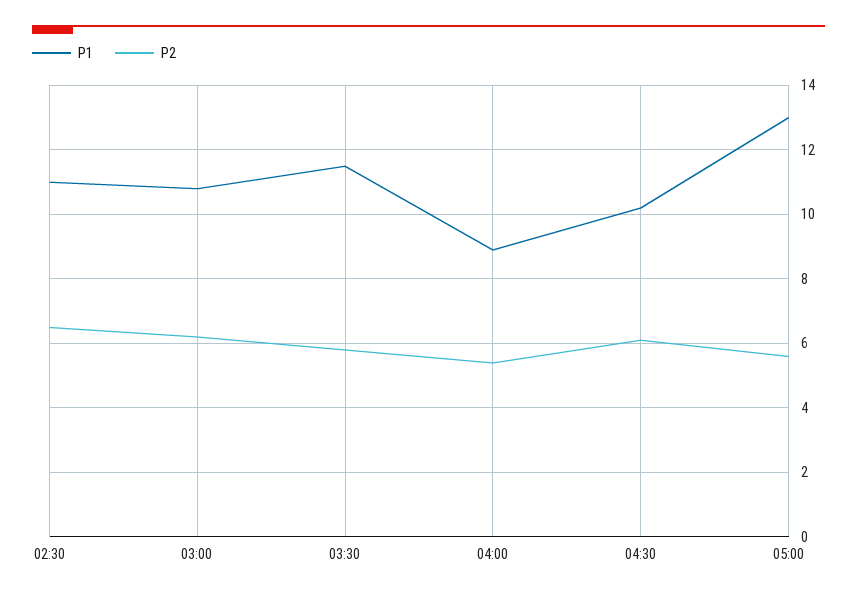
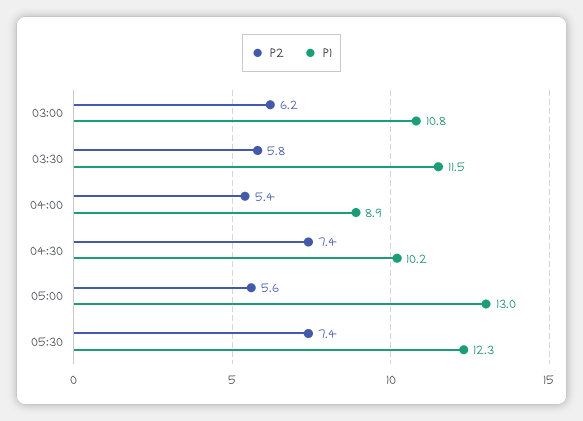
P1, 02:30: 11 -> none
P2, 02:30: 6.5 -> none
P2, 04:30: 6 -> 7.4
P2, 05:30: none -> 7.4
P1, 05:30: none -> 12.3

